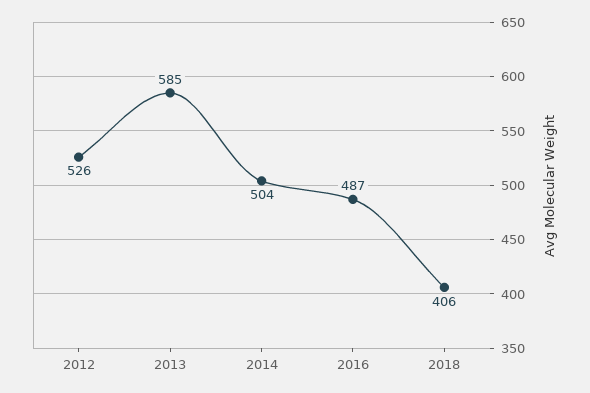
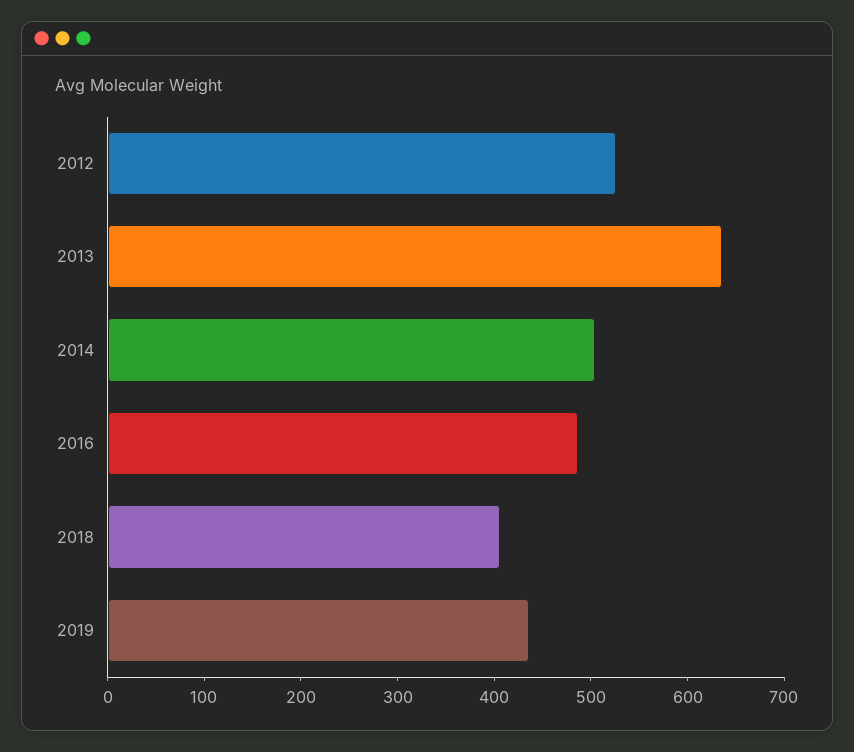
2013: 585 -> 640
2019: none -> 440

